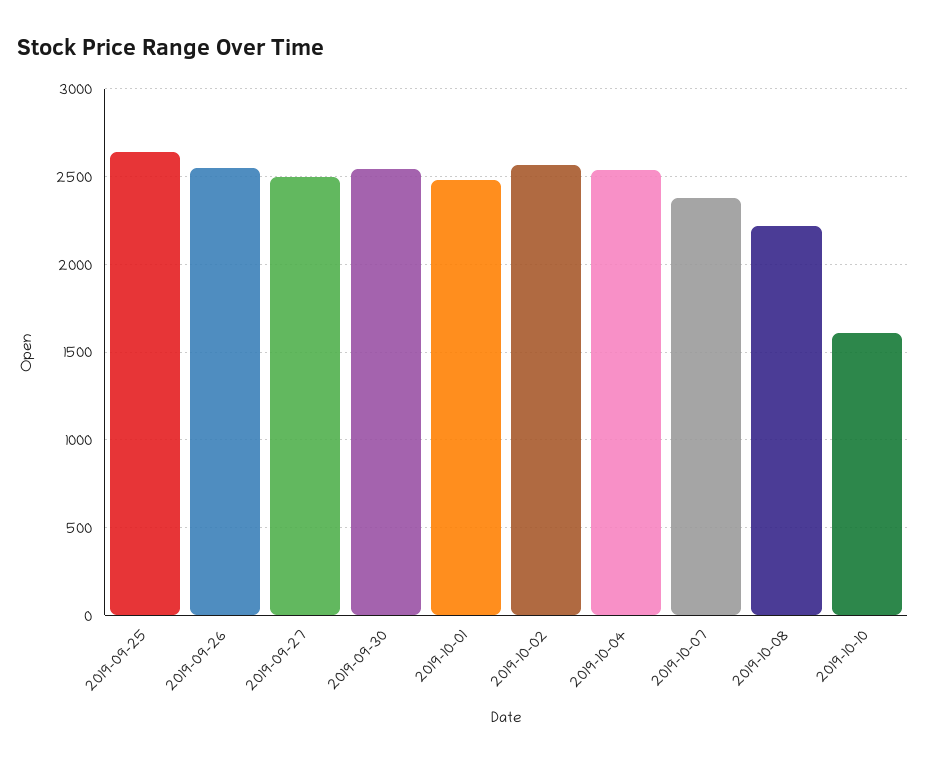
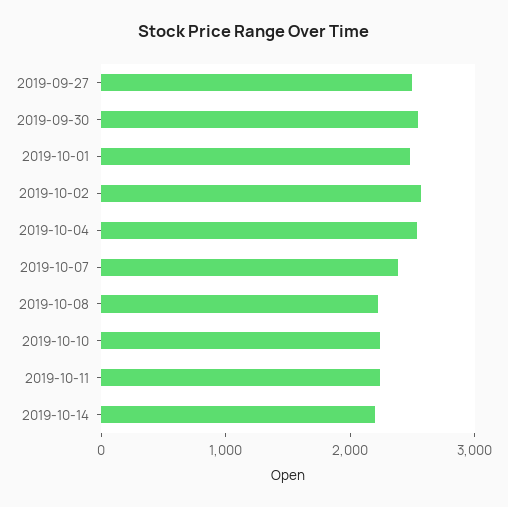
2019-09-25: 2650 -> none
2019-09-26: 2550 -> none
2019-10-10: 1600 -> 2200
2019-10-11: none -> 2200
2019-10-14: none -> 2200

